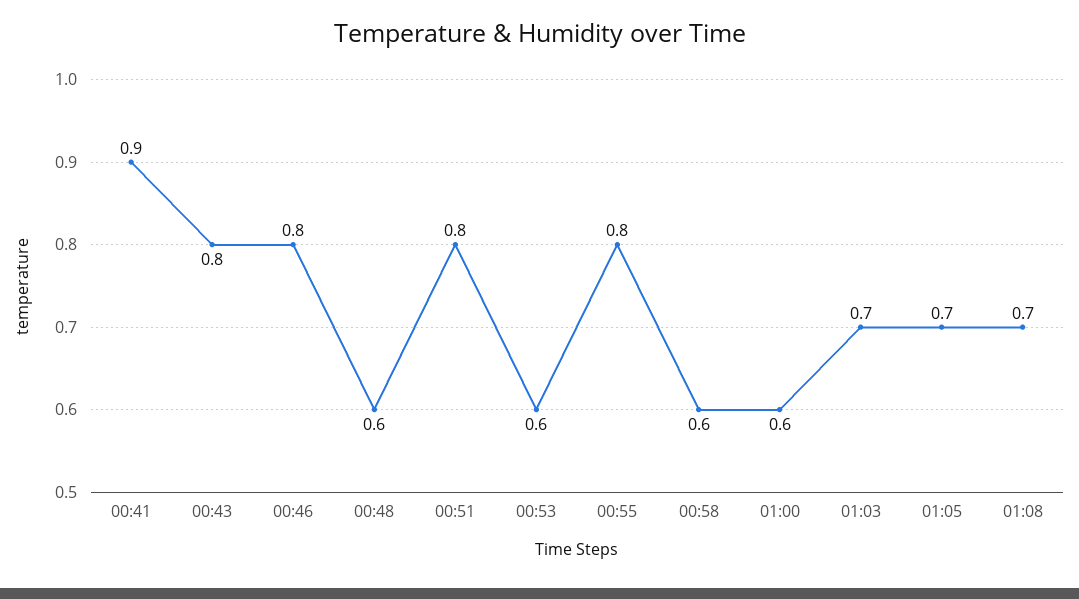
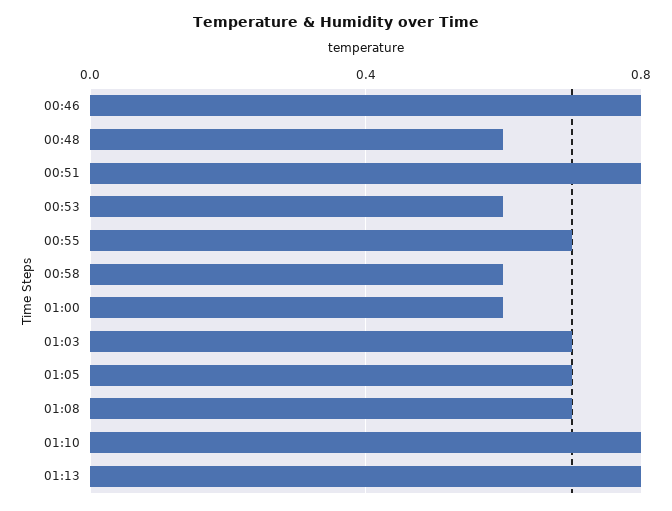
00:41: 0.9 -> none
00:43: 0.8 -> none
00:55: 0.8 -> 0.7
01:10: none -> 0.8
01:13: none -> 0.8

